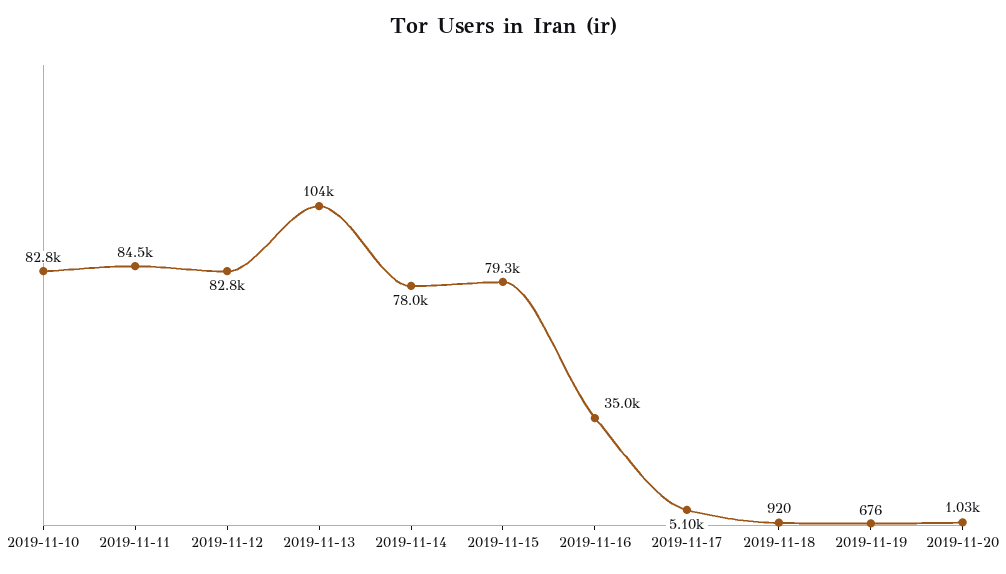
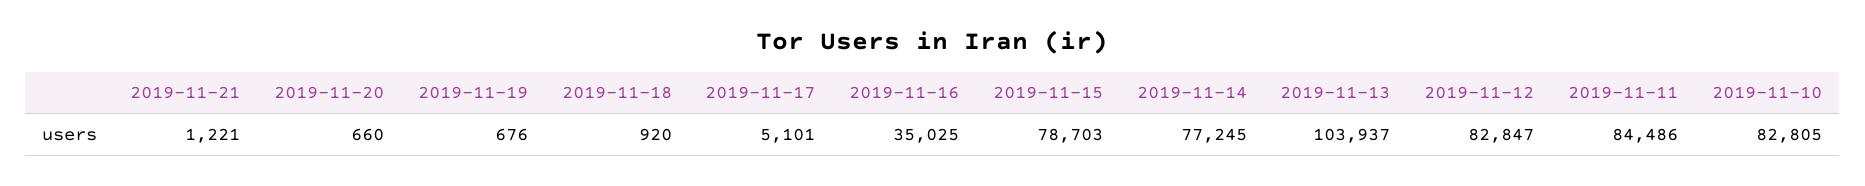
2019-11-14: 78000 -> 77245
2019-11-15: 79300 -> 78703
2019-11-20: 1030 -> 660
2019-11-21: none -> 1221

